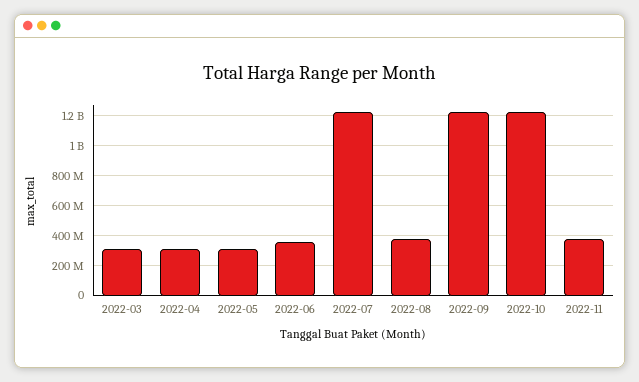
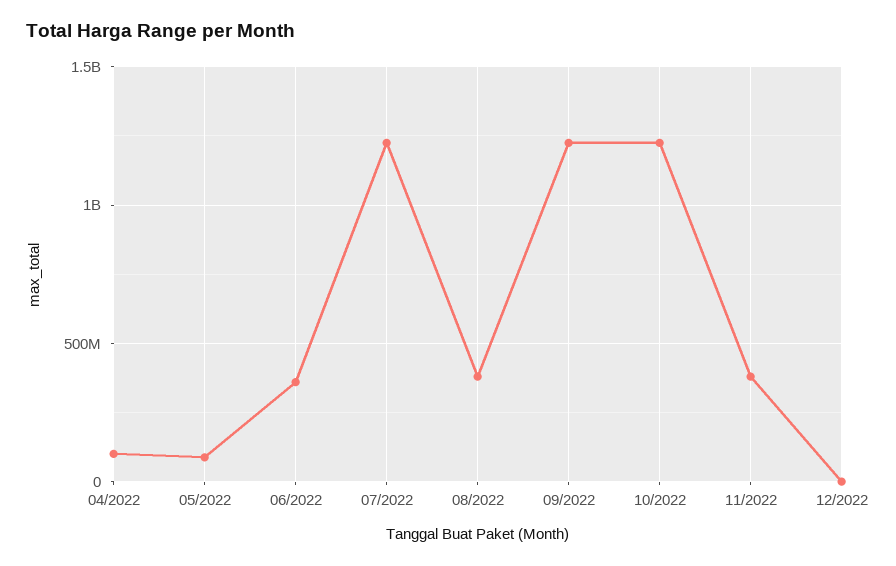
2022-03: 300000000 -> none
2022-04: 300000000 -> 100000000
2022-05: 300000000 -> 100000000
12/2022: none -> 0

